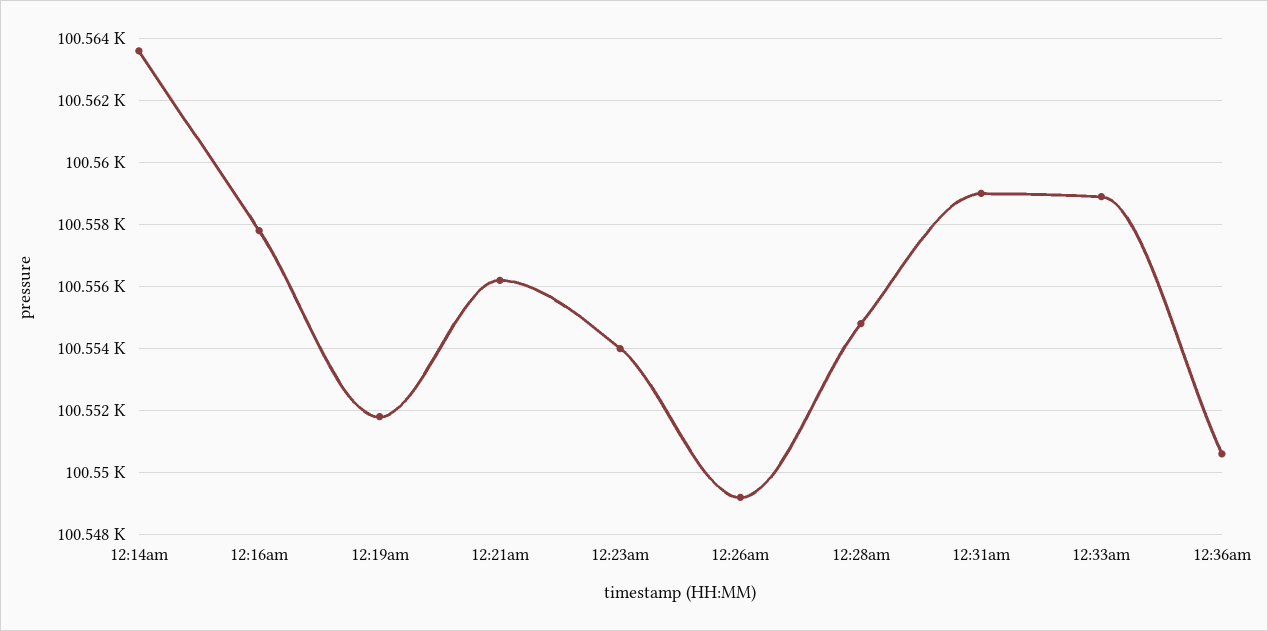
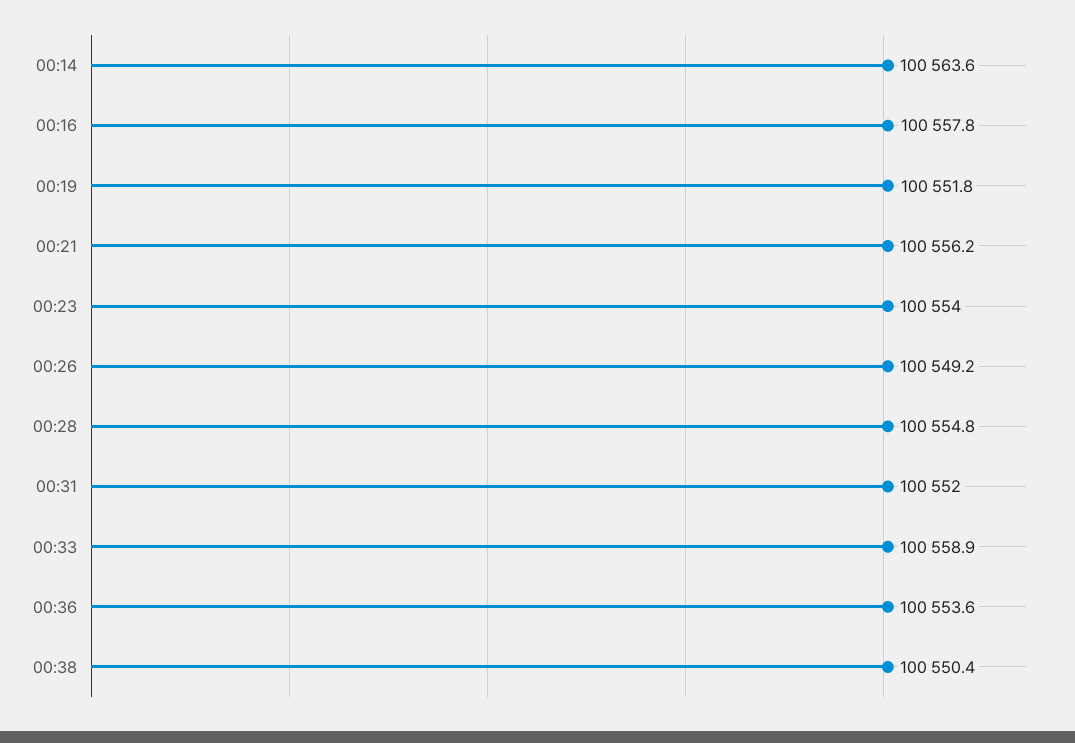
12:31am: 100559 -> 100552
12:36am: 100550.5 -> 100553.6
00:38: none -> 100550.4

